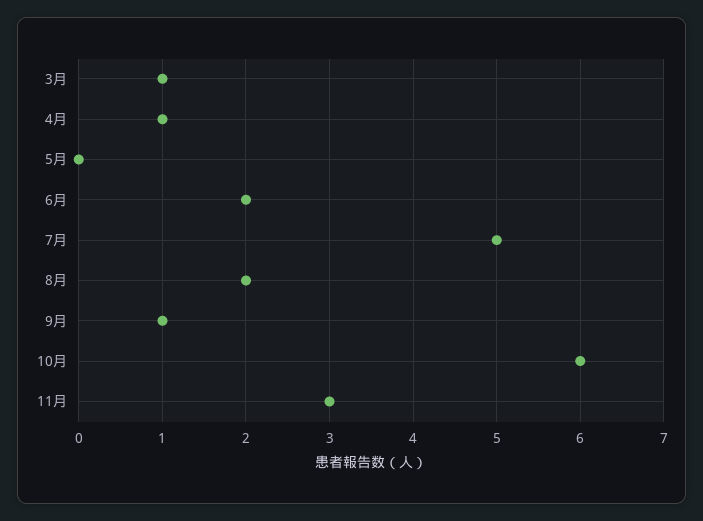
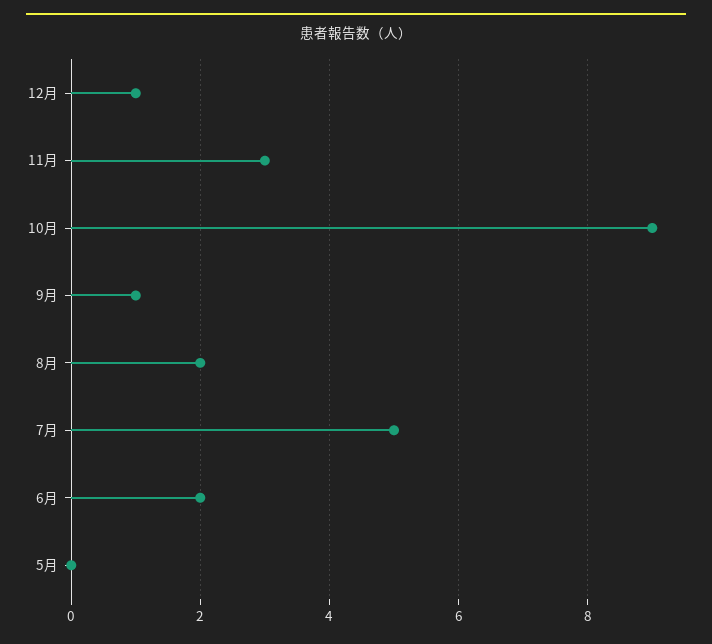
3月: 1 -> none
4月: 1 -> none
10月: 6 -> 9
12月: none -> 1

